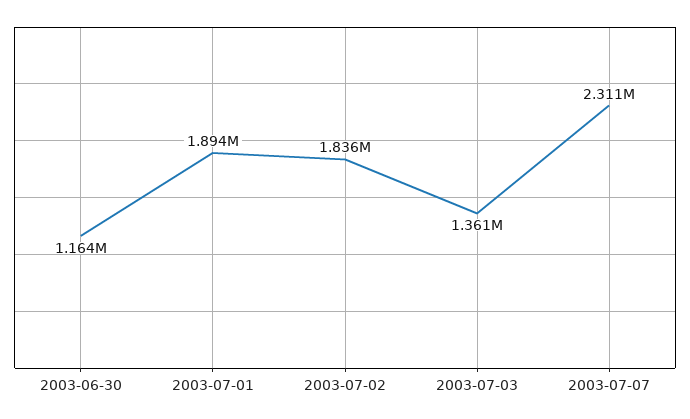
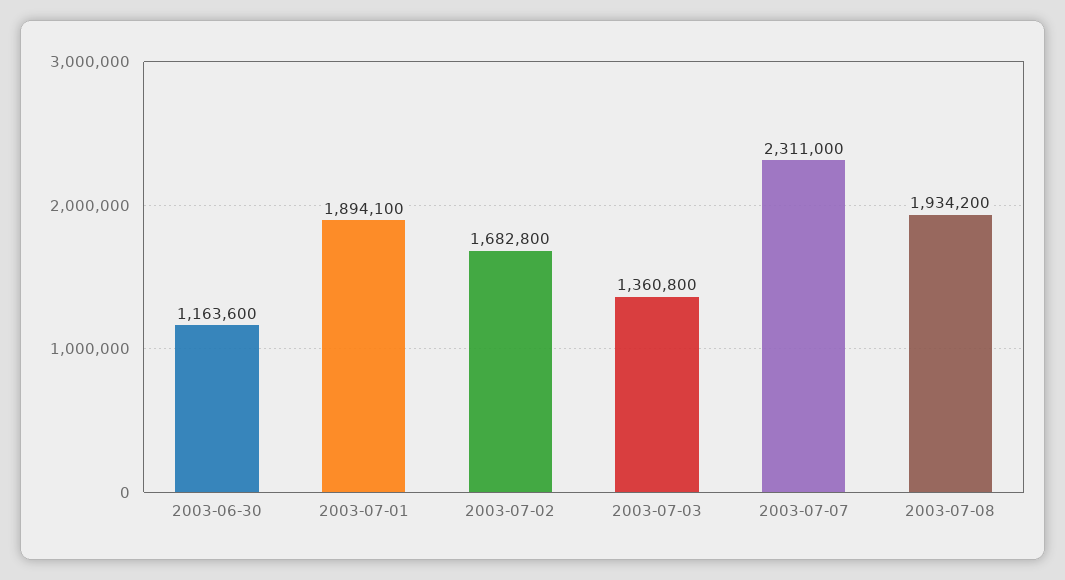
2003-07-02: 1836000 -> 1682800
2003-07-08: none -> 1934200

